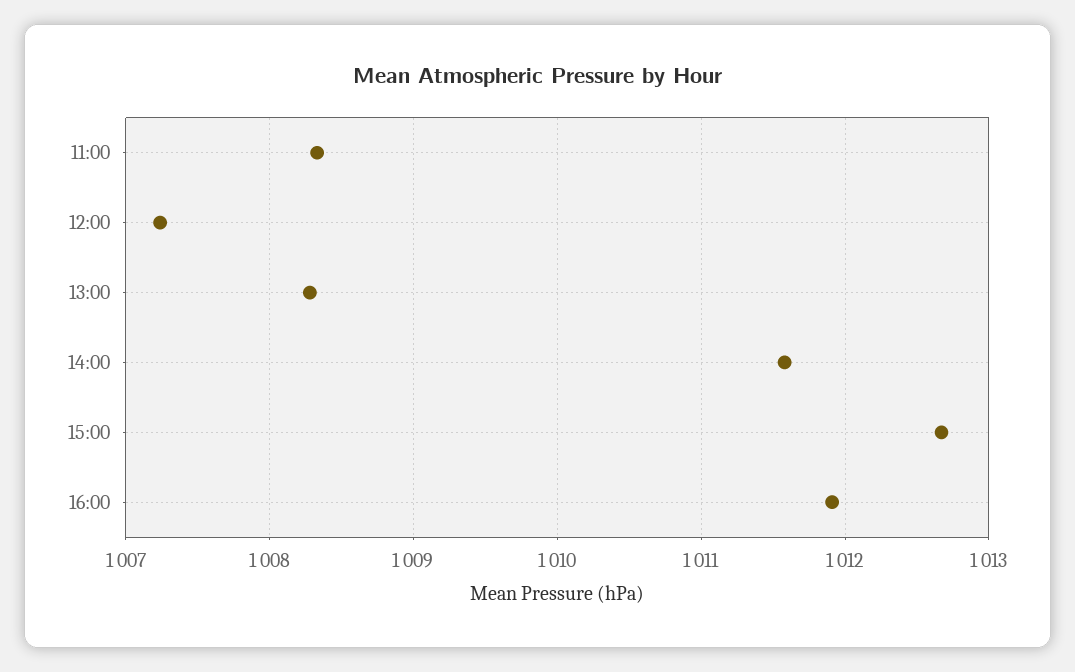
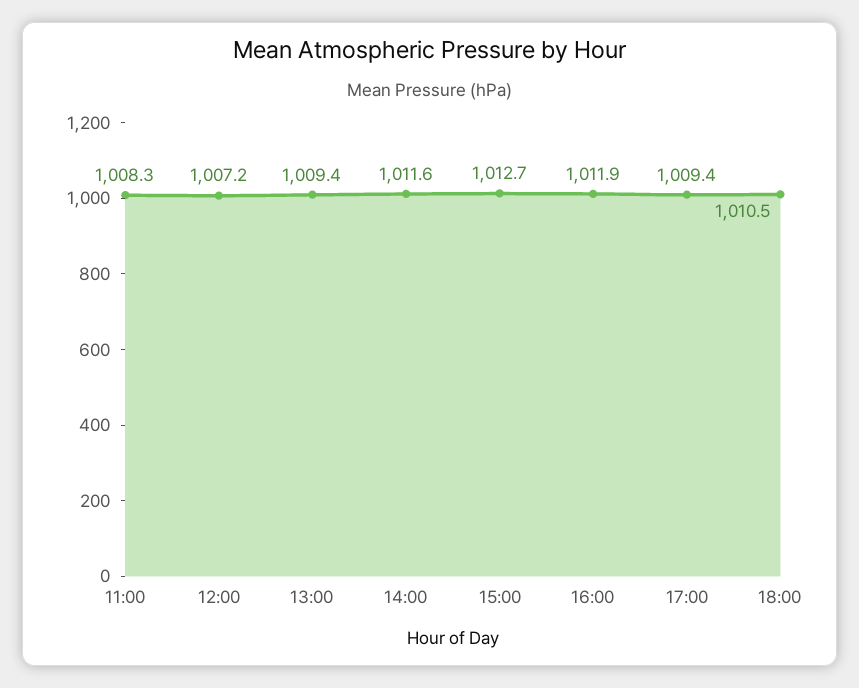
13:00: 1008.3 -> 1009.4
17:00: none -> 1009.4
18:00: none -> 1010.5

